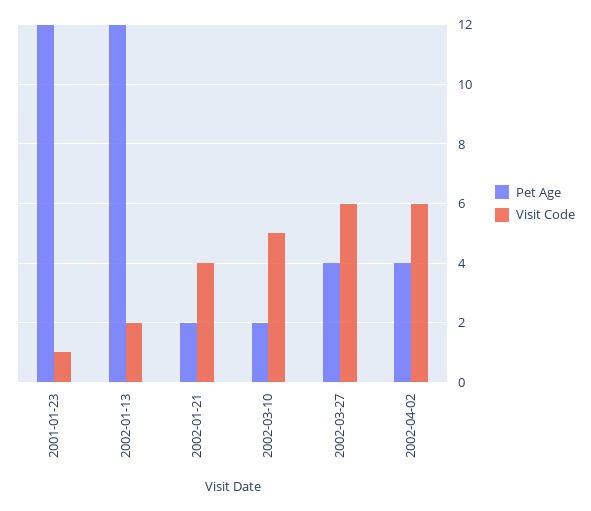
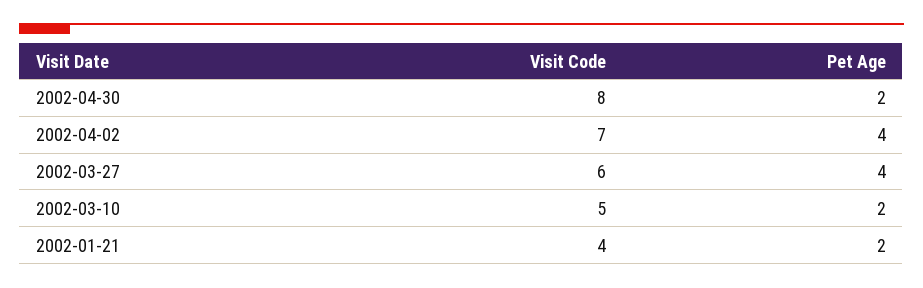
Pet Age, 2001-01-23: 12 -> none
Visit Code, 2001-01-23: 1 -> none
Pet Age, 2002-01-13: 12 -> none
Visit Code, 2002-01-13: 2 -> none
Visit Code, 2002-04-02: 6 -> 7
Visit Code, 2002-04-30: none -> 8
Pet Age, 2002-04-30: none -> 2

